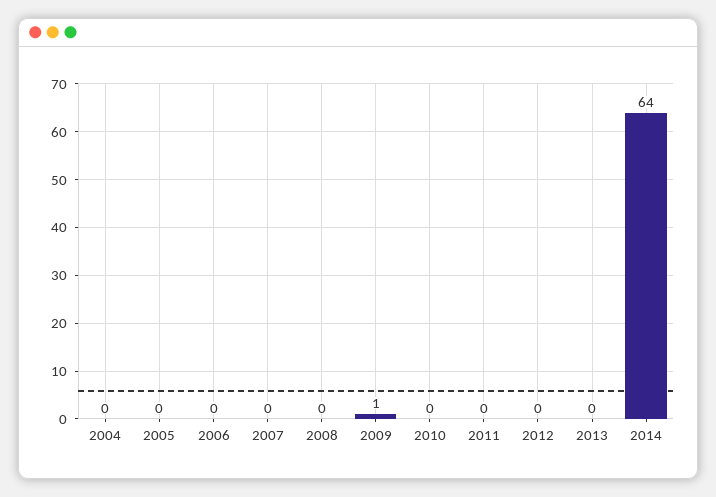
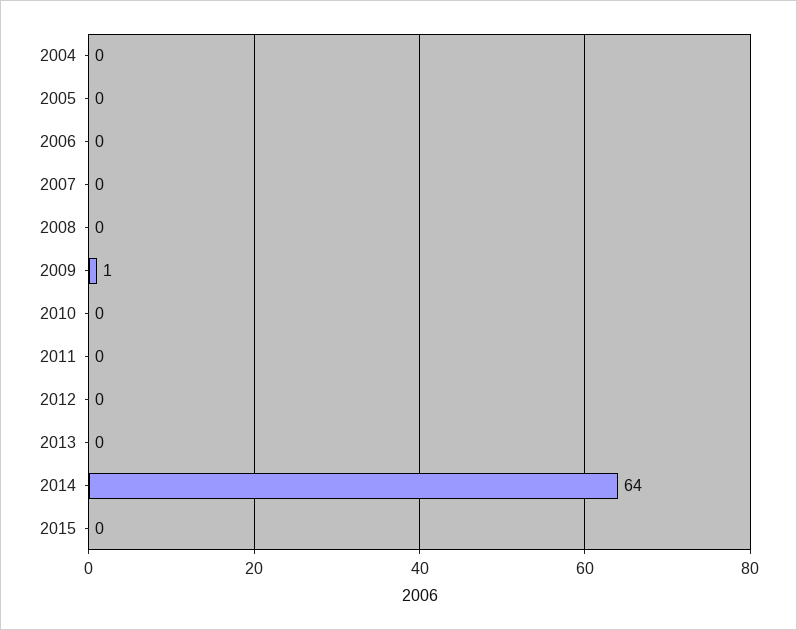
2015: none -> 0

